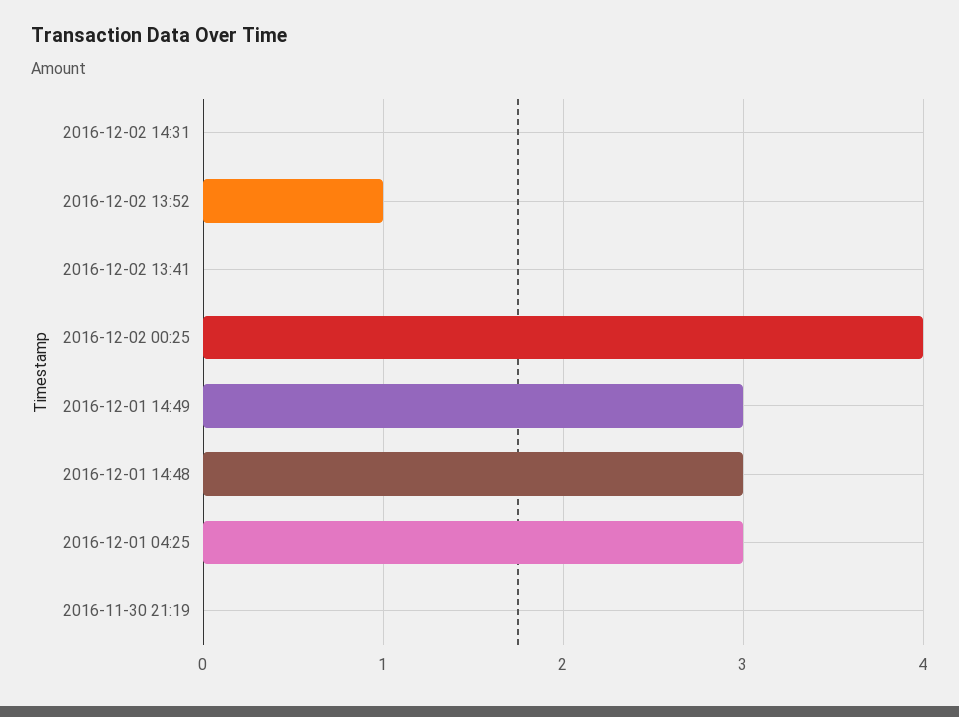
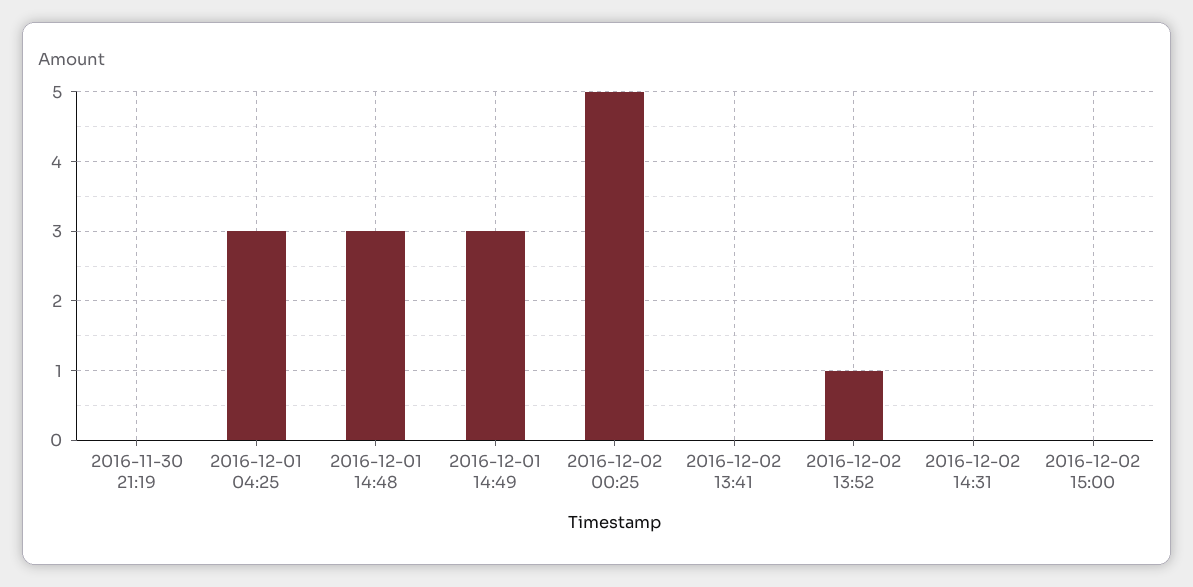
2016-12-02 00:25: 4 -> 5
2016-12-02 15:00: none -> 0

